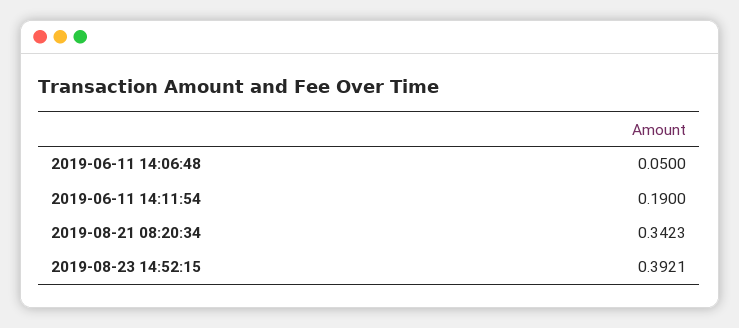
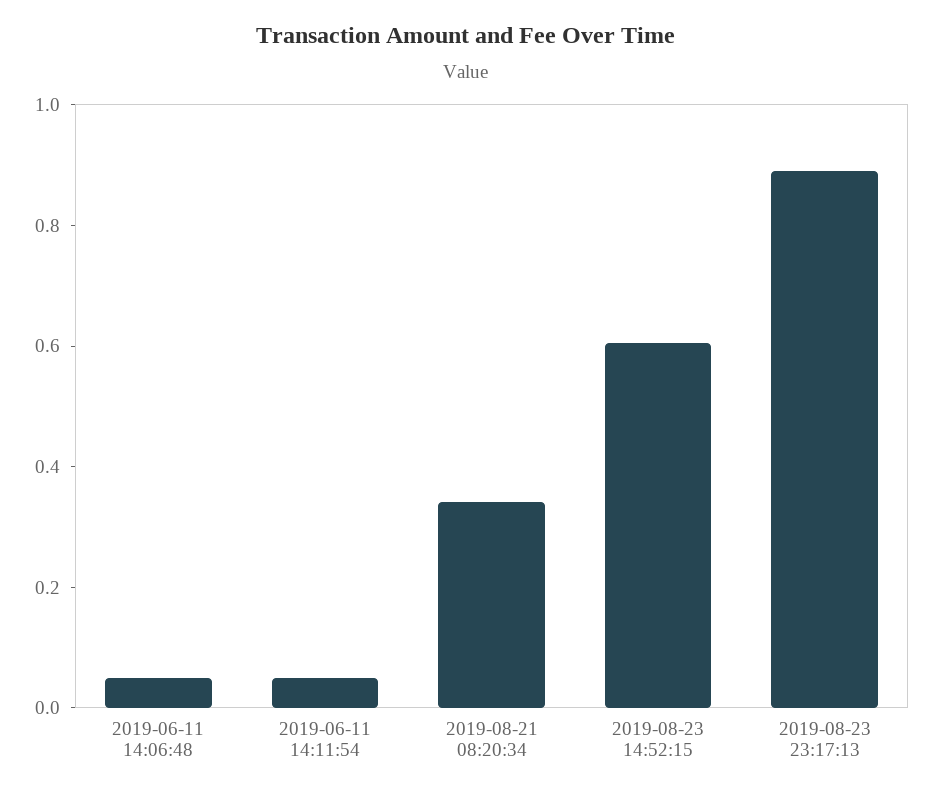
2019-06-11 14:11:54: 0.19 -> 0.05
2019-08-23 14:52:15: 0.3921 -> 0.6
2019-08-23 23:17:13: none -> 0.9

